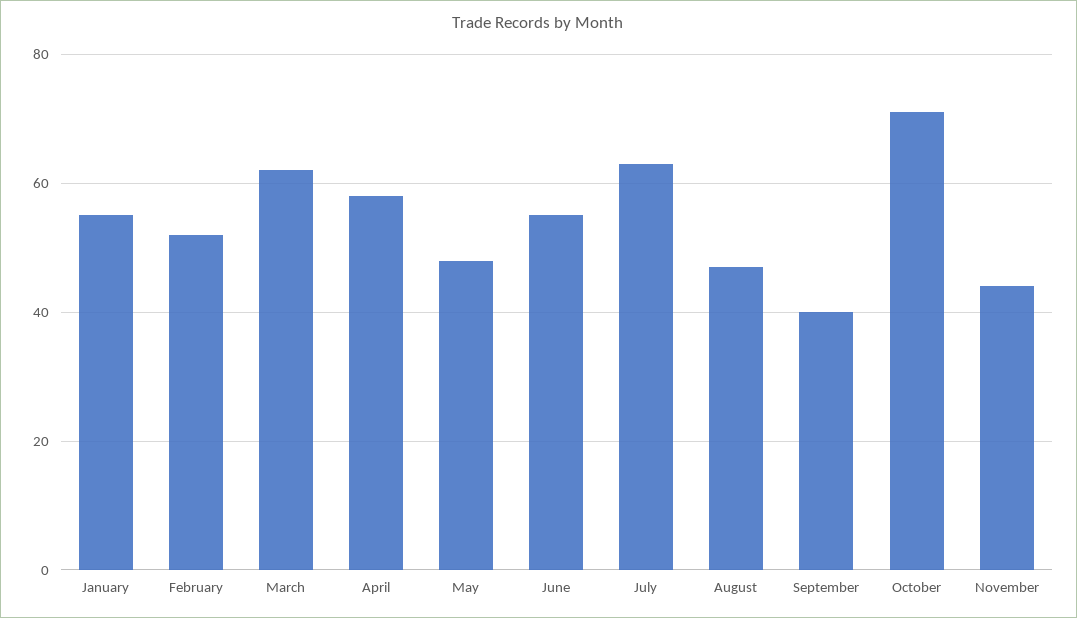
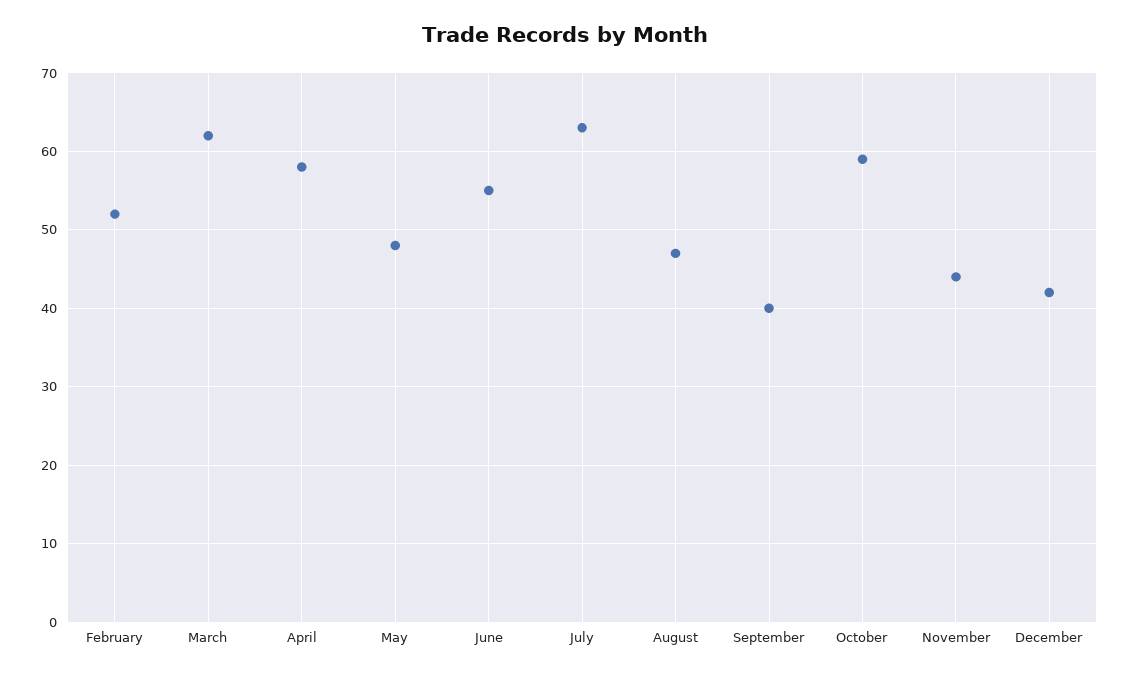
January: 55 -> none
October: 70 -> 59
December: none -> 42

